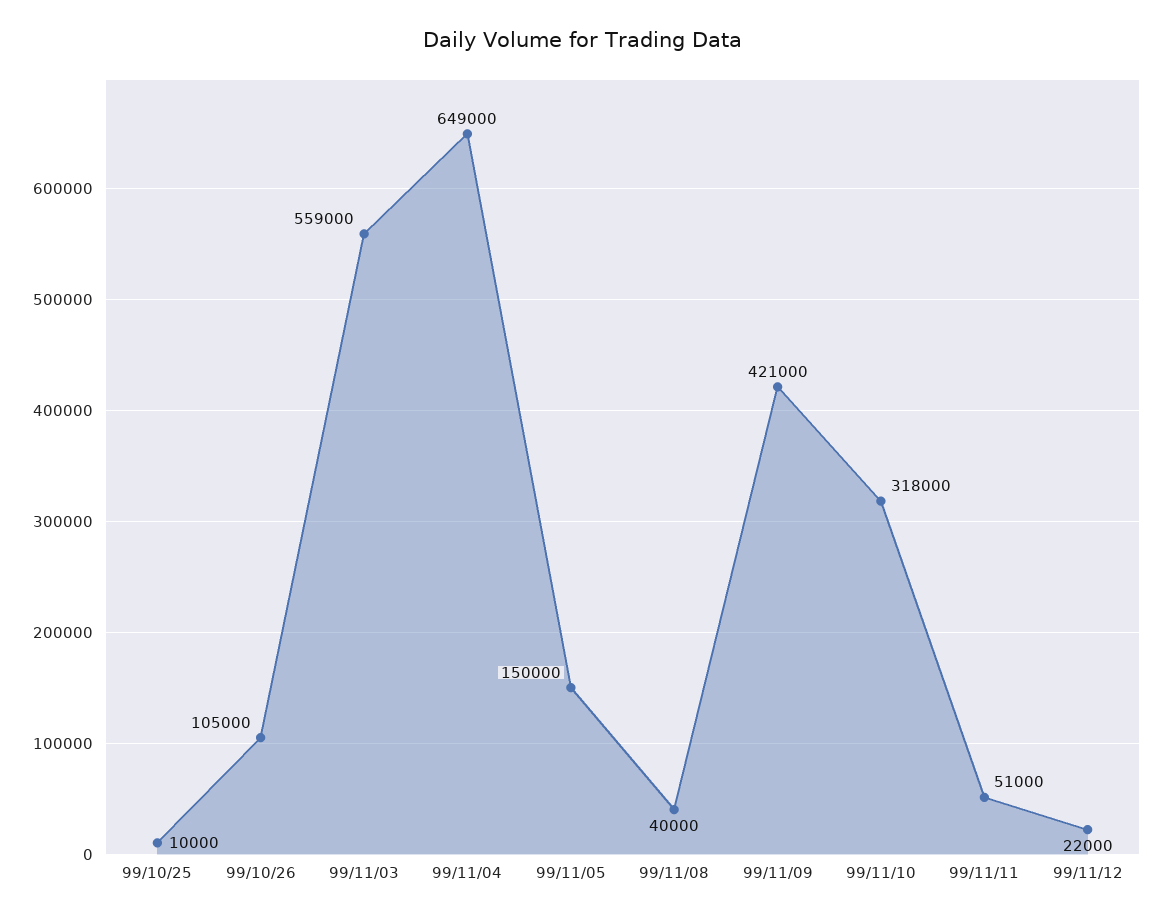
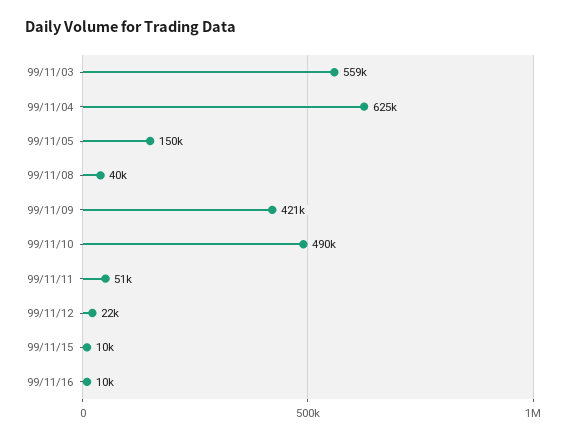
99/10/25: 10000 -> none
99/10/26: 105000 -> none
99/11/04: 649000 -> 625000
99/11/10: 318000 -> 490000
99/11/15: none -> 10000
99/11/16: none -> 10000

